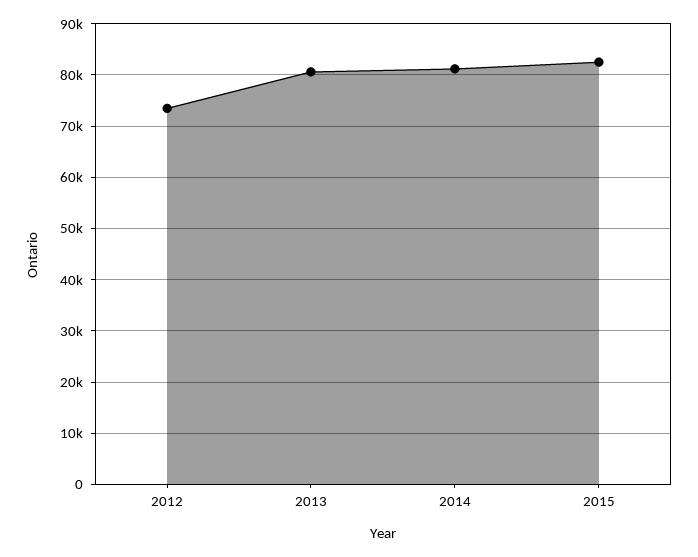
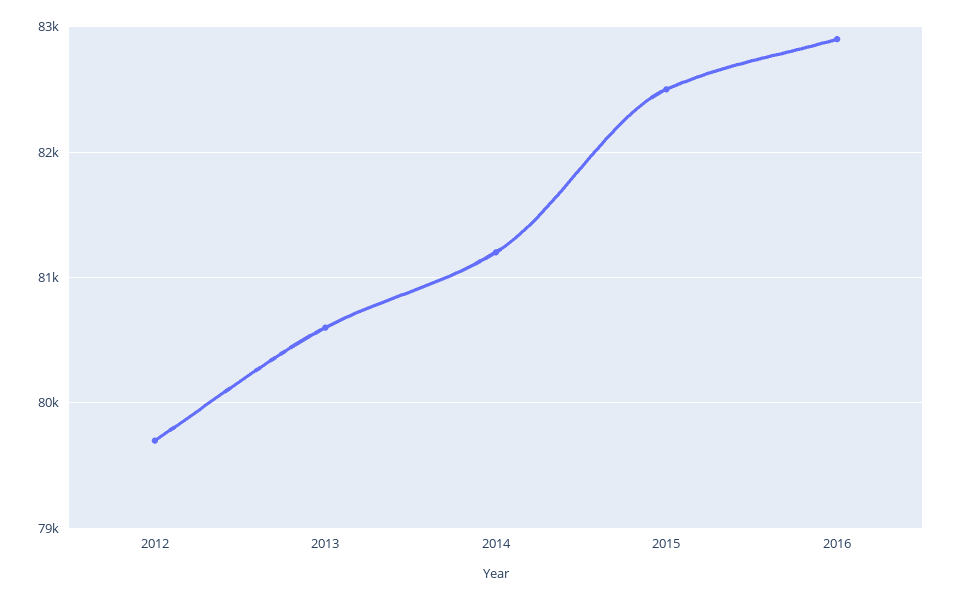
2012: 74000 -> 79700
2016: none -> 82900

